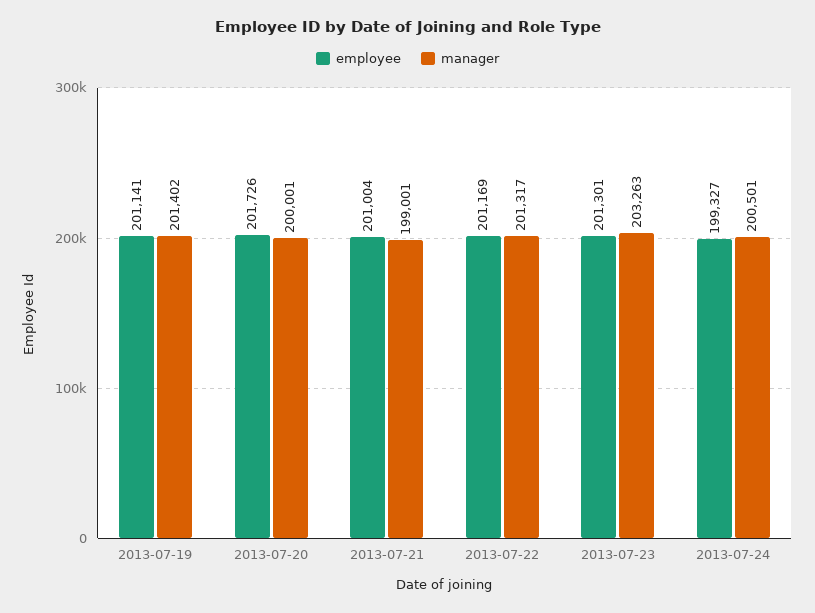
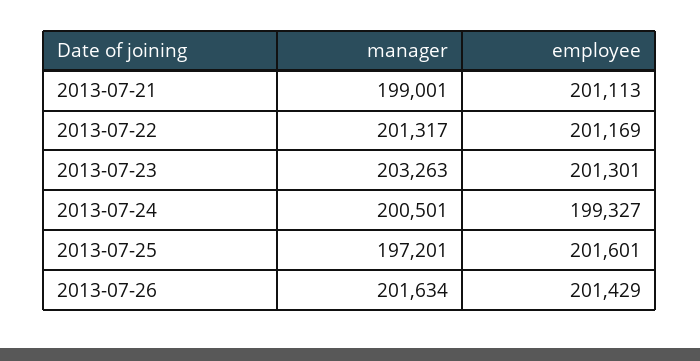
employee, 2013-07-19: 201141 -> none
manager, 2013-07-19: 201402 -> none
employee, 2013-07-20: 201726 -> none
manager, 2013-07-20: 200001 -> none
employee, 2013-07-21: 201004 -> 201113
manager, 2013-07-25: none -> 197201
employee, 2013-07-25: none -> 201601
manager, 2013-07-26: none -> 201634
employee, 2013-07-26: none -> 201429

